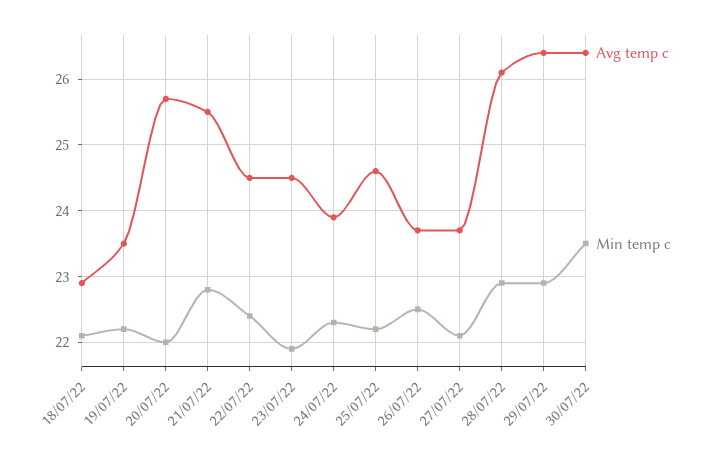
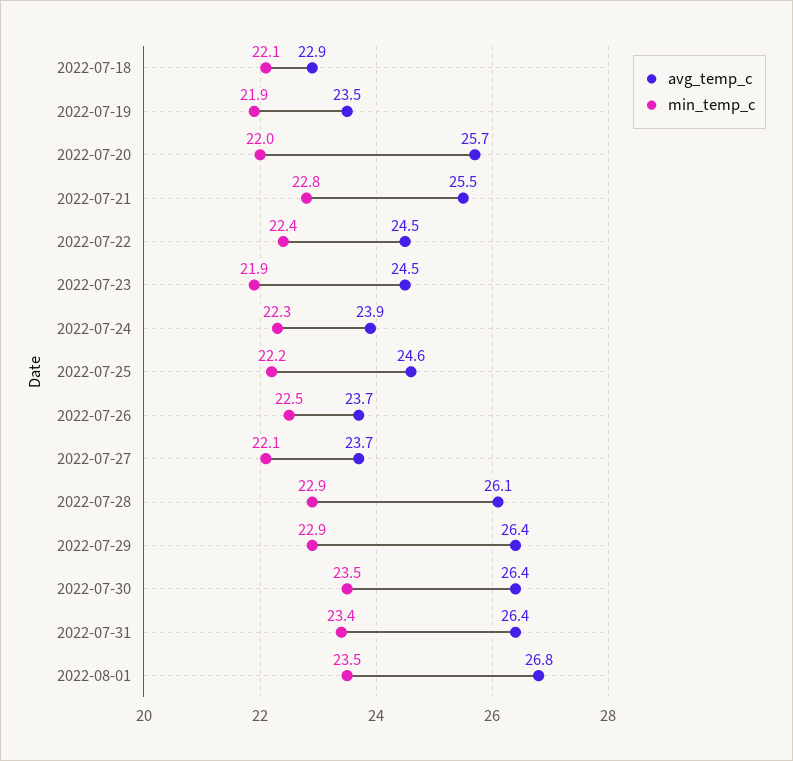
Min temp c, 19/07/22: 22.2 -> 21.9
Avg temp c, 2022-07-31: none -> 26.4
Min temp c, 2022-07-31: none -> 23.4
Avg temp c, 2022-08-01: none -> 26.8
Min temp c, 2022-08-01: none -> 23.5

